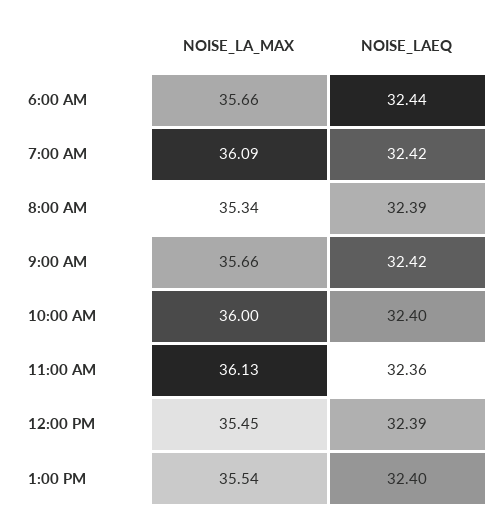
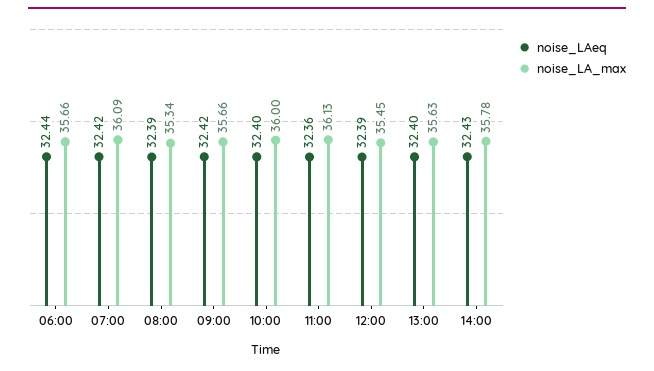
NOISE_LA_MAX, 1:00 PM: 35.54 -> 35.63
NOISE_LAEQ, 14:00: none -> 32.43
NOISE_LA_MAX, 14:00: none -> 35.78

